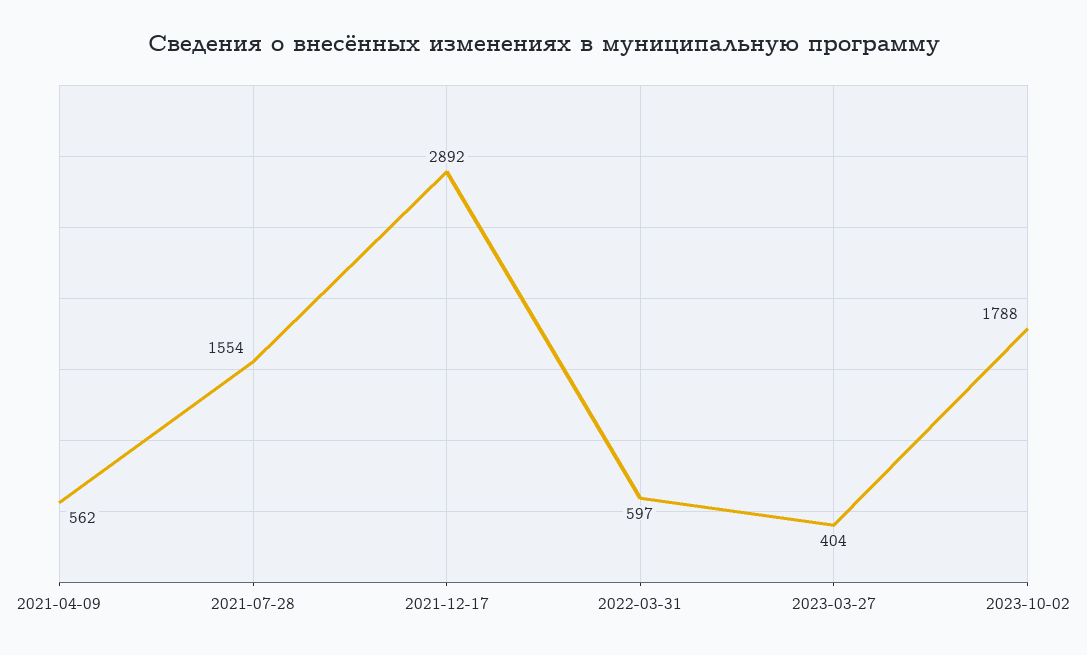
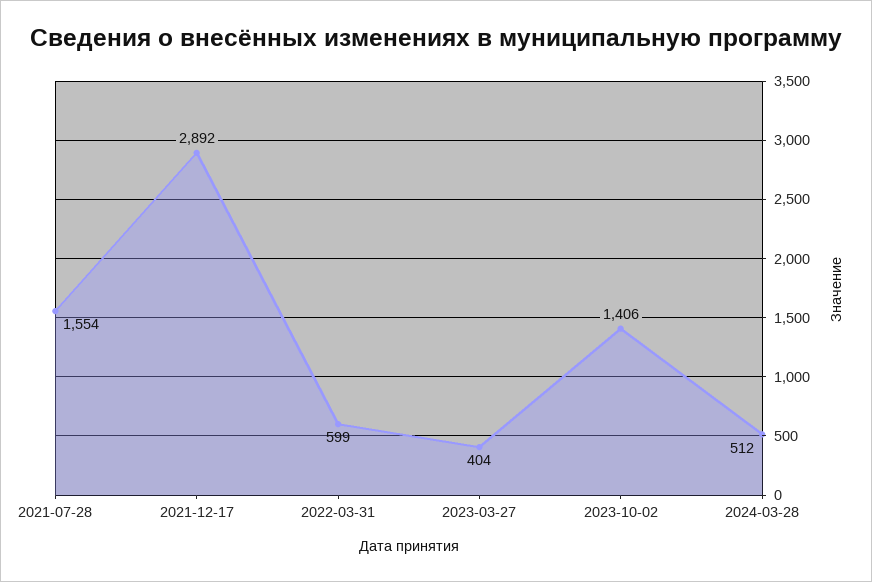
2021-04-09: 562 -> none
2022-03-31: 597 -> 599
2023-10-02: 1788 -> 1406
2024-03-28: none -> 512

